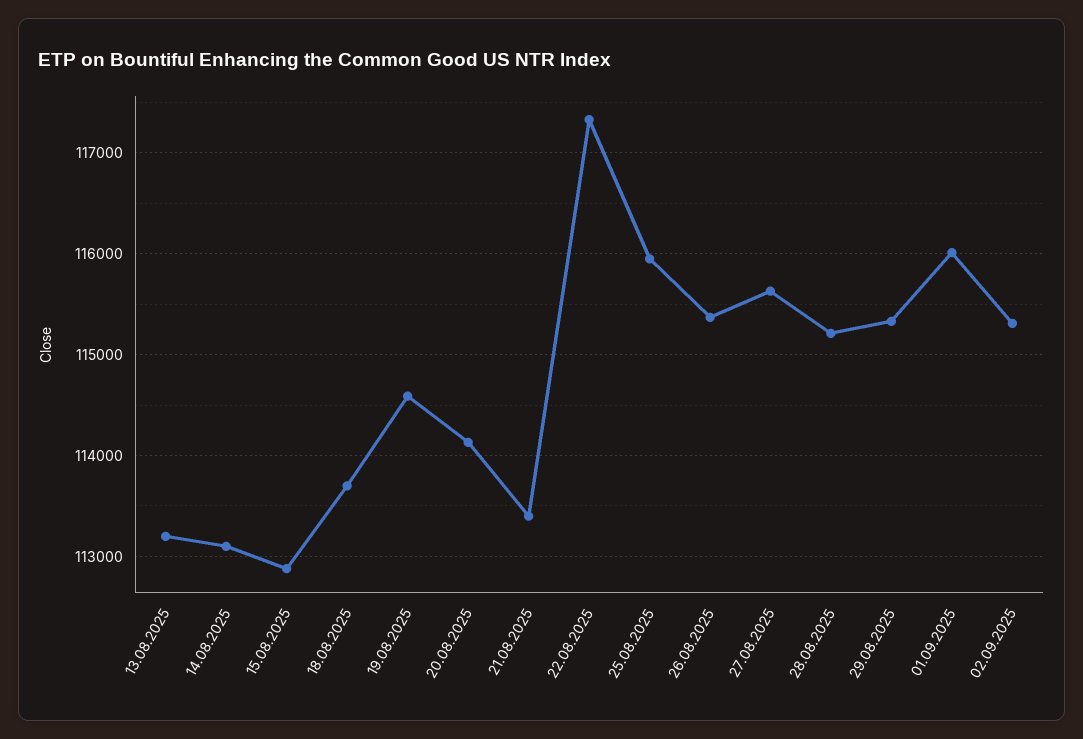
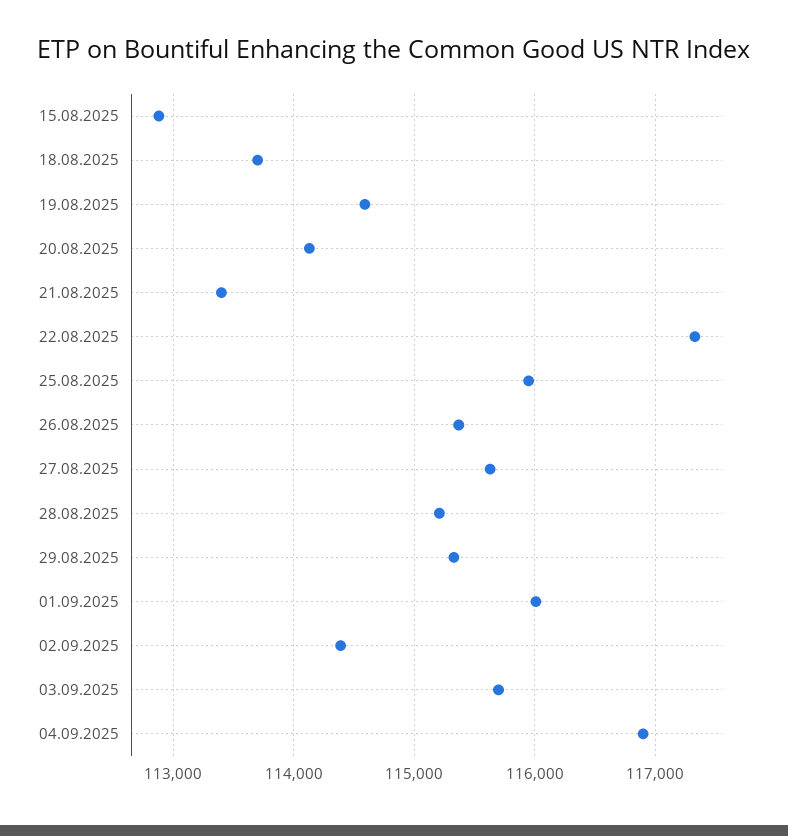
13.08.2025: 113200 -> none
14.08.2025: 113100 -> none
02.09.2025: 115300 -> 114400
03.09.2025: none -> 115700
04.09.2025: none -> 116900

